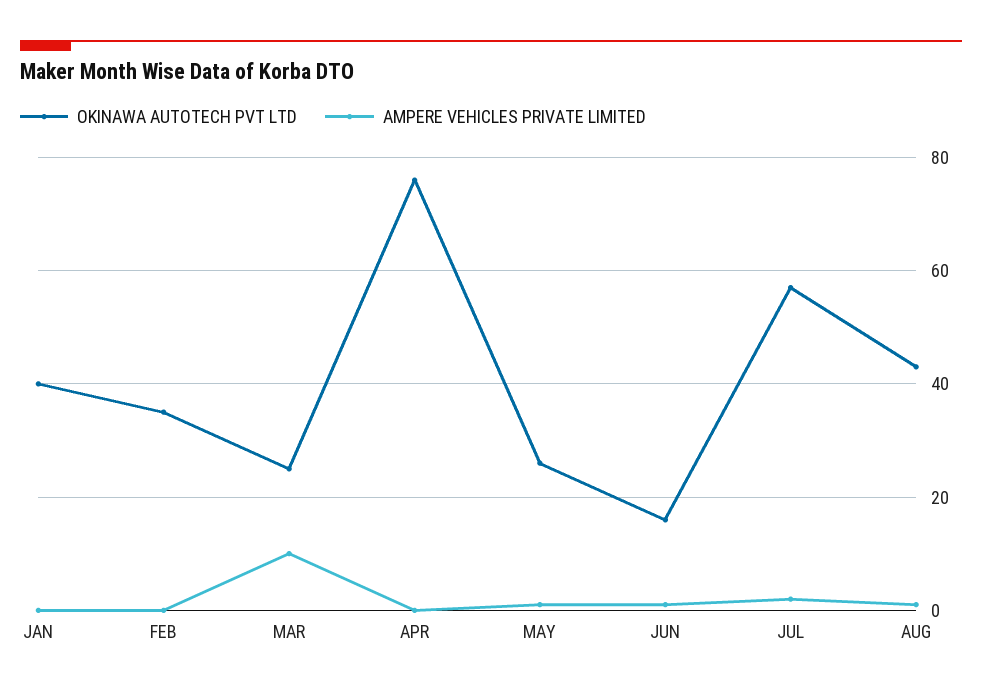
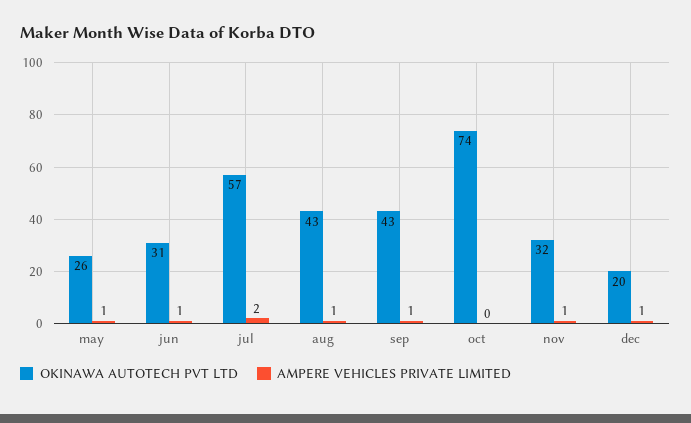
OKINAWA AUTOTECH PVT LTD, JAN: 40 -> none
AMPERE VEHICLES PRIVATE LIMITED, JAN: 0 -> none
OKINAWA AUTOTECH PVT LTD, FEB: 35 -> none
AMPERE VEHICLES PRIVATE LIMITED, FEB: 0 -> none
OKINAWA AUTOTECH PVT LTD, MAR: 25 -> none
AMPERE VEHICLES PRIVATE LIMITED, MAR: 10 -> none
OKINAWA AUTOTECH PVT LTD, APR: 75 -> none
AMPERE VEHICLES PRIVATE LIMITED, APR: 0 -> none
OKINAWA AUTOTECH PVT LTD, JUN: 15 -> 31
OKINAWA AUTOTECH PVT LTD, sep: none -> 43
AMPERE VEHICLES PRIVATE LIMITED, sep: none -> 1
OKINAWA AUTOTECH PVT LTD, oct: none -> 74
AMPERE VEHICLES PRIVATE LIMITED, oct: none -> 0
OKINAWA AUTOTECH PVT LTD, nov: none -> 32
AMPERE VEHICLES PRIVATE LIMITED, nov: none -> 1
OKINAWA AUTOTECH PVT LTD, dec: none -> 20
AMPERE VEHICLES PRIVATE LIMITED, dec: none -> 1

